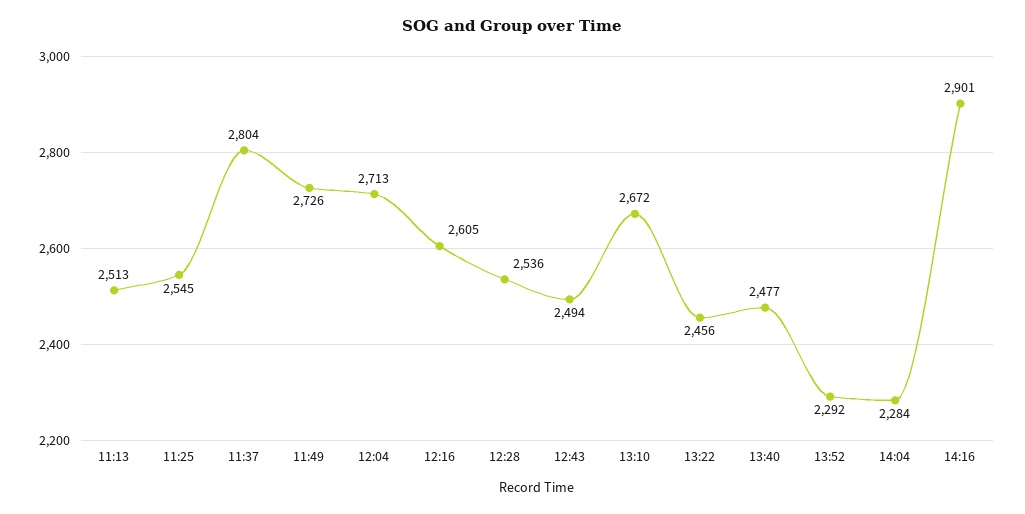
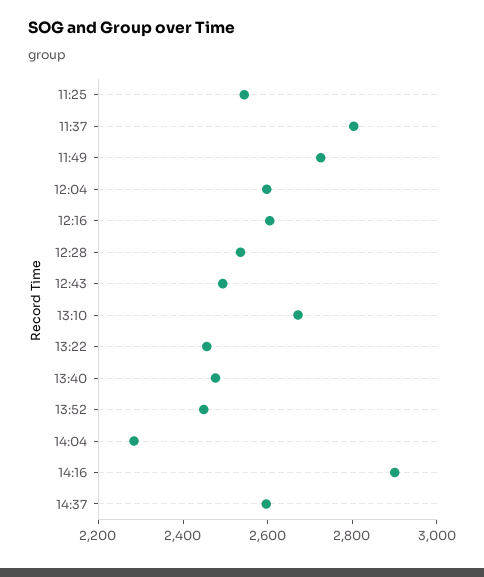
11:13: 2513 -> none
12:04: 2713 -> 2600
13:52: 2292 -> 2450
14:37: none -> 2600

